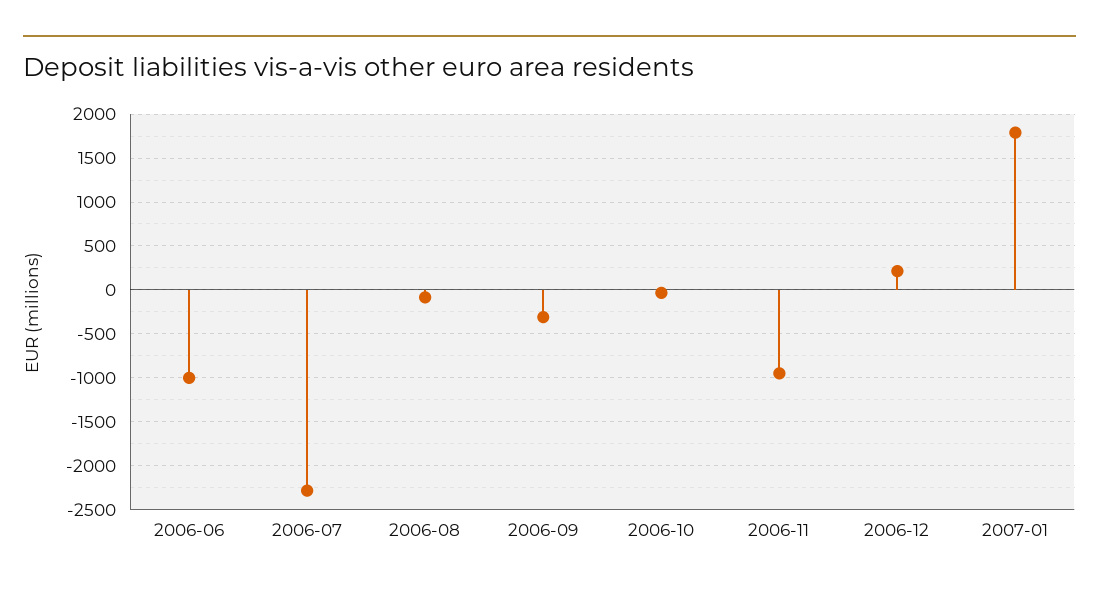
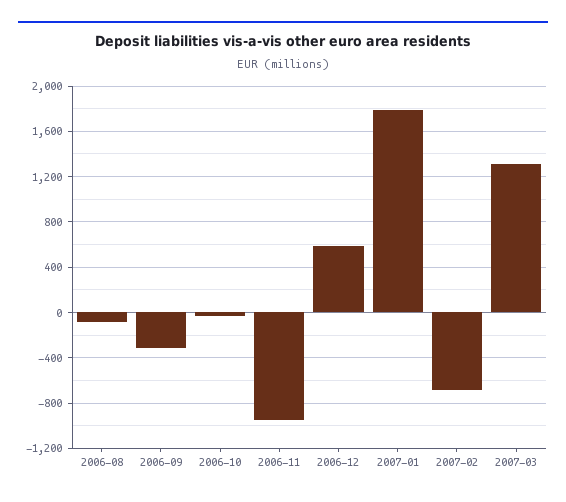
2006-06: -1000 -> none
2006-07: -2300 -> none
2006-12: 200 -> 600
2007-02: none -> -700
2007-03: none -> 1300

